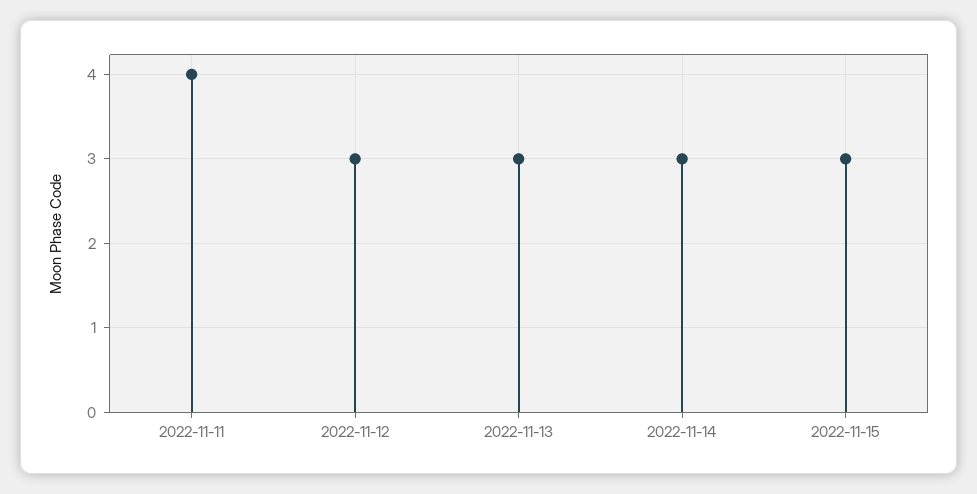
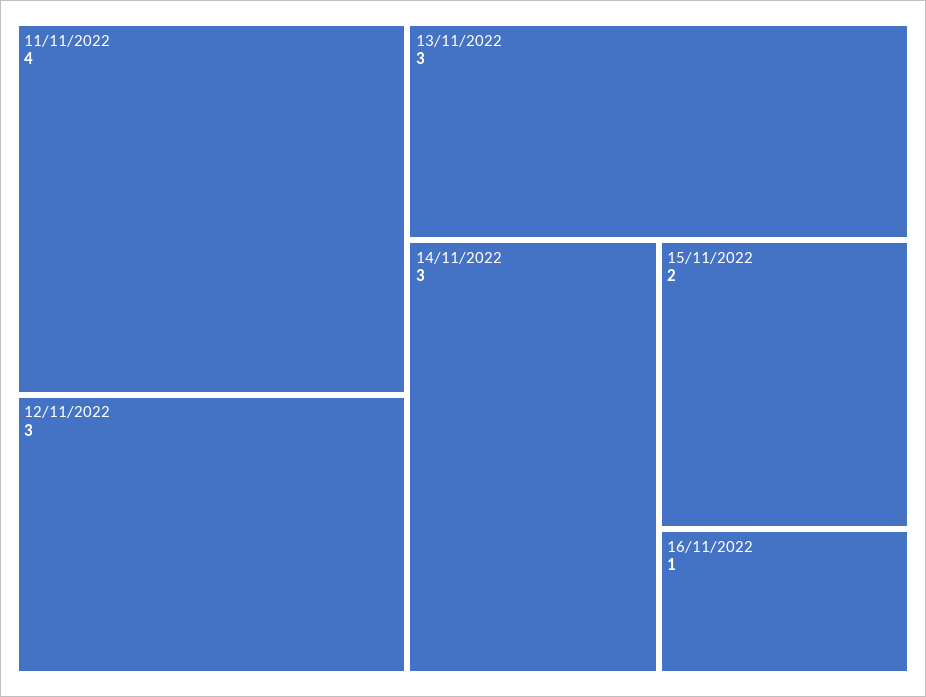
2022-11-15: 3 -> 2
16/11/2022: none -> 1

